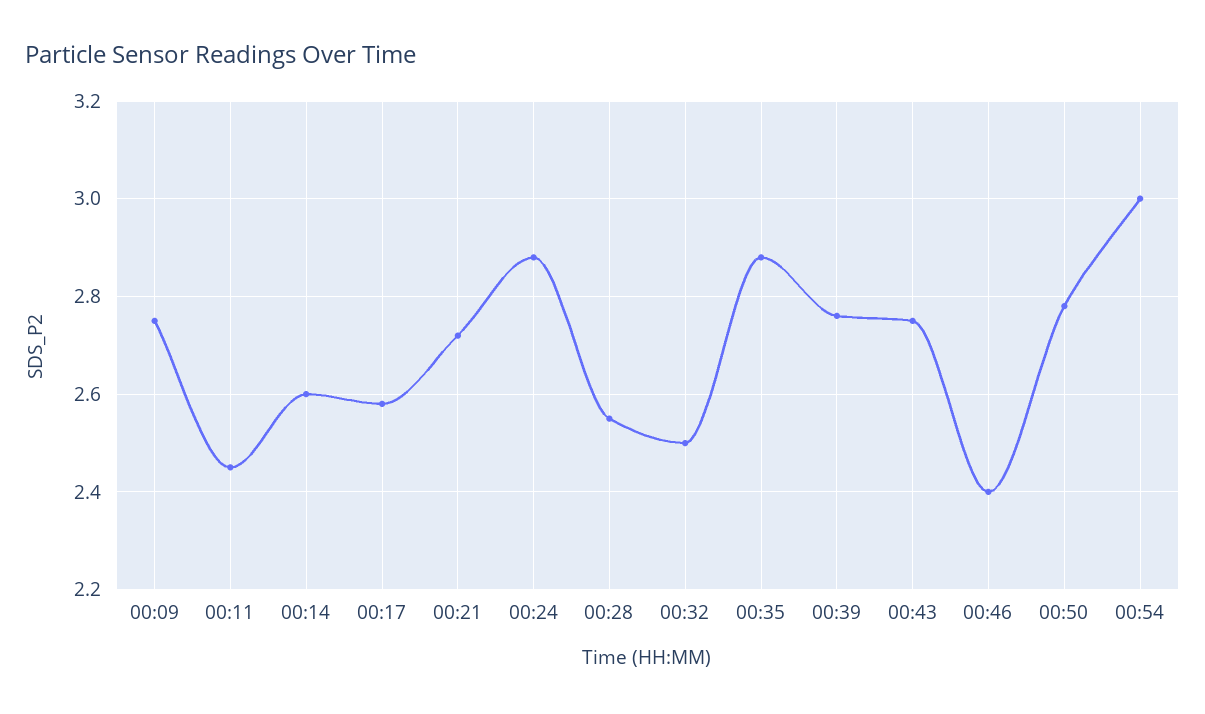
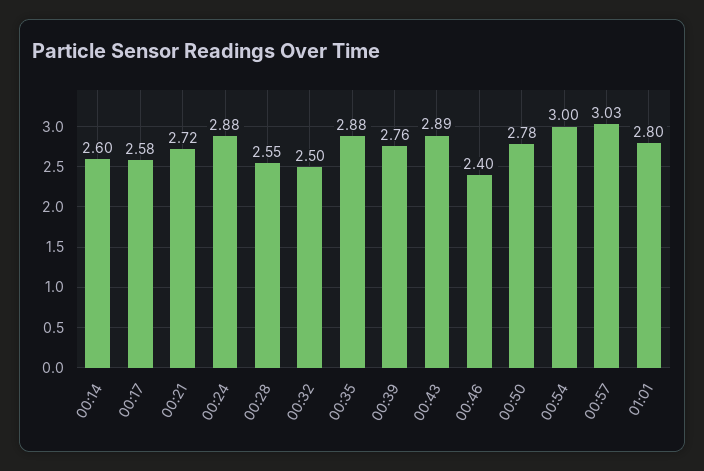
00:09: 2.75 -> none
00:11: 2.45 -> none
00:43: 2.75 -> 2.89
00:57: none -> 3.03
01:01: none -> 2.8

